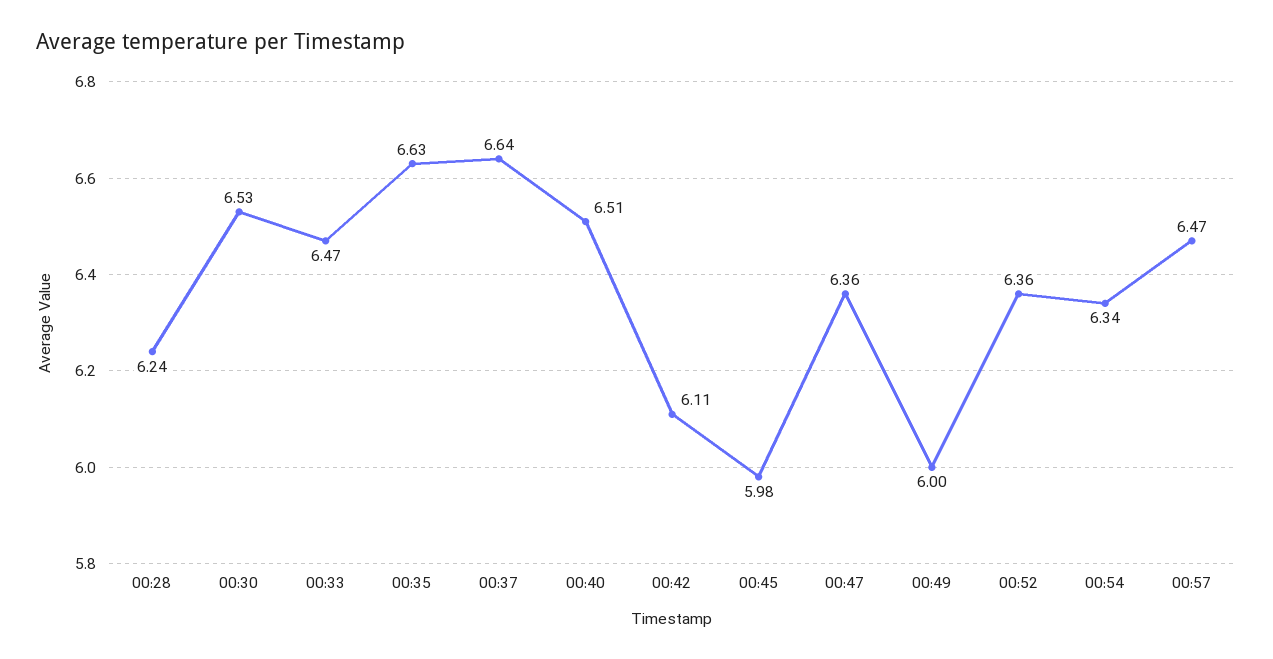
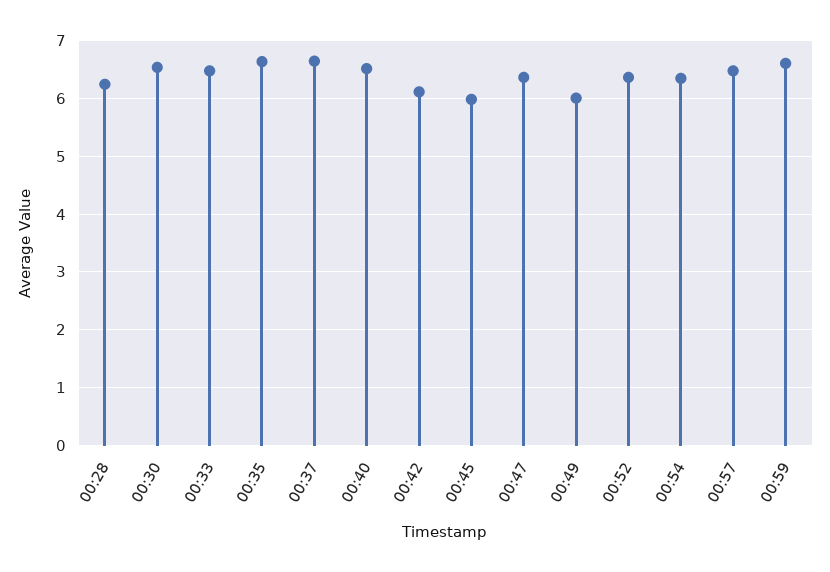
00:59: none -> 6.6

